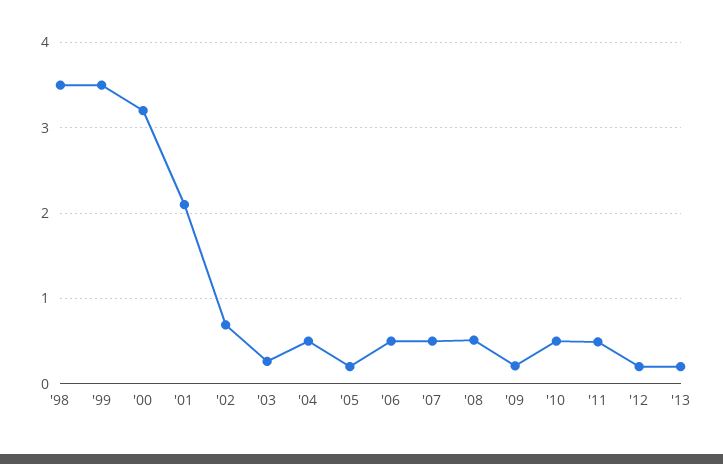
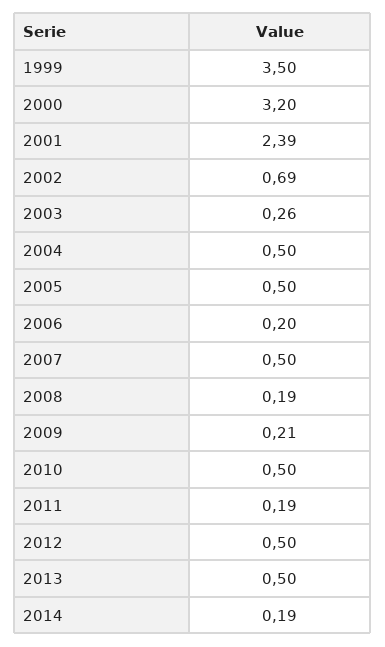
'98: 3.5 -> none
'01: 2.1 -> 2.39
'05: 0.2 -> 0.5
'06: 0.5 -> 0.2
'08: 0.5 -> 0.19
'11: 0.5 -> 0.19
'12: 0.2 -> 0.5
'13: 0.2 -> 0.5
2014: none -> 0.19

